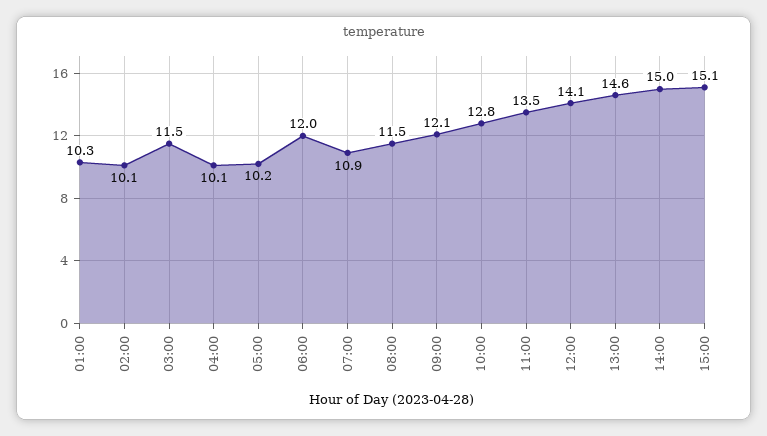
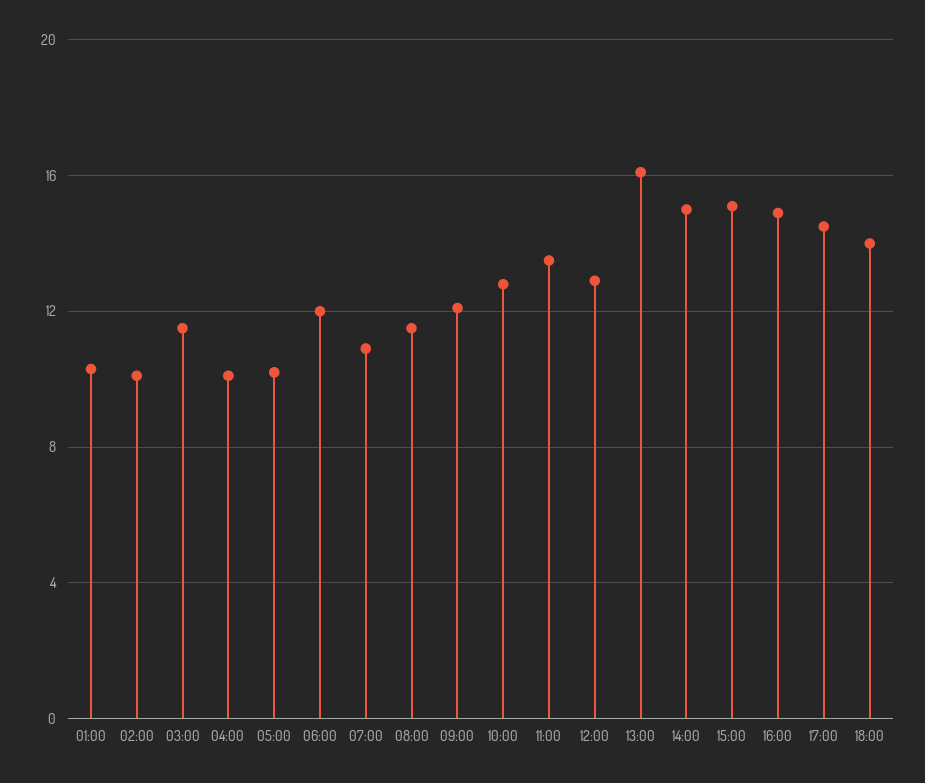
12:00: 14.1 -> 13
13:00: 14.6 -> 16
16:00: none -> 15
17:00: none -> 14.5
18:00: none -> 14

